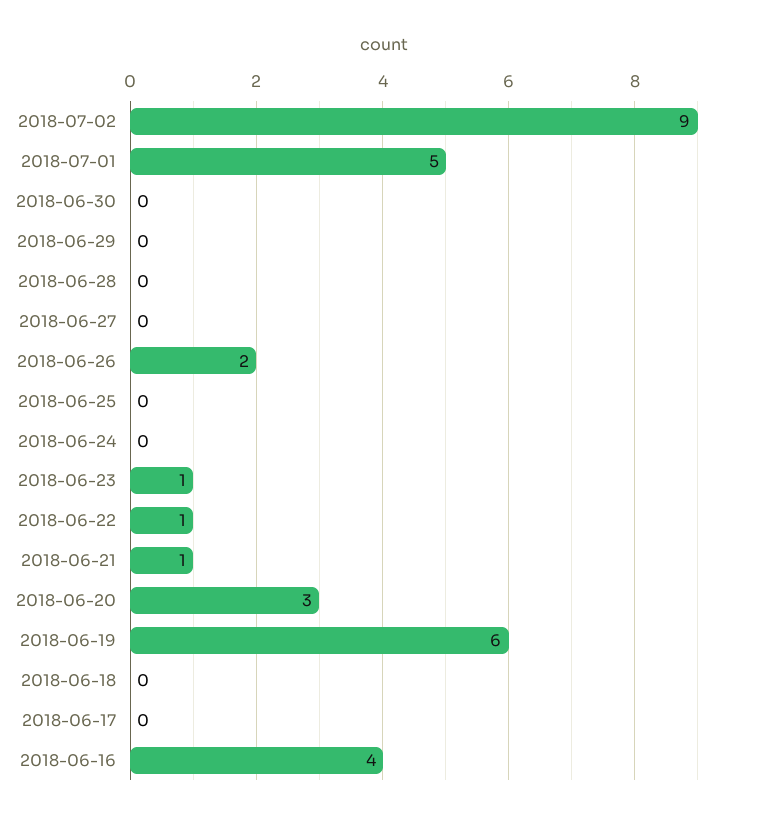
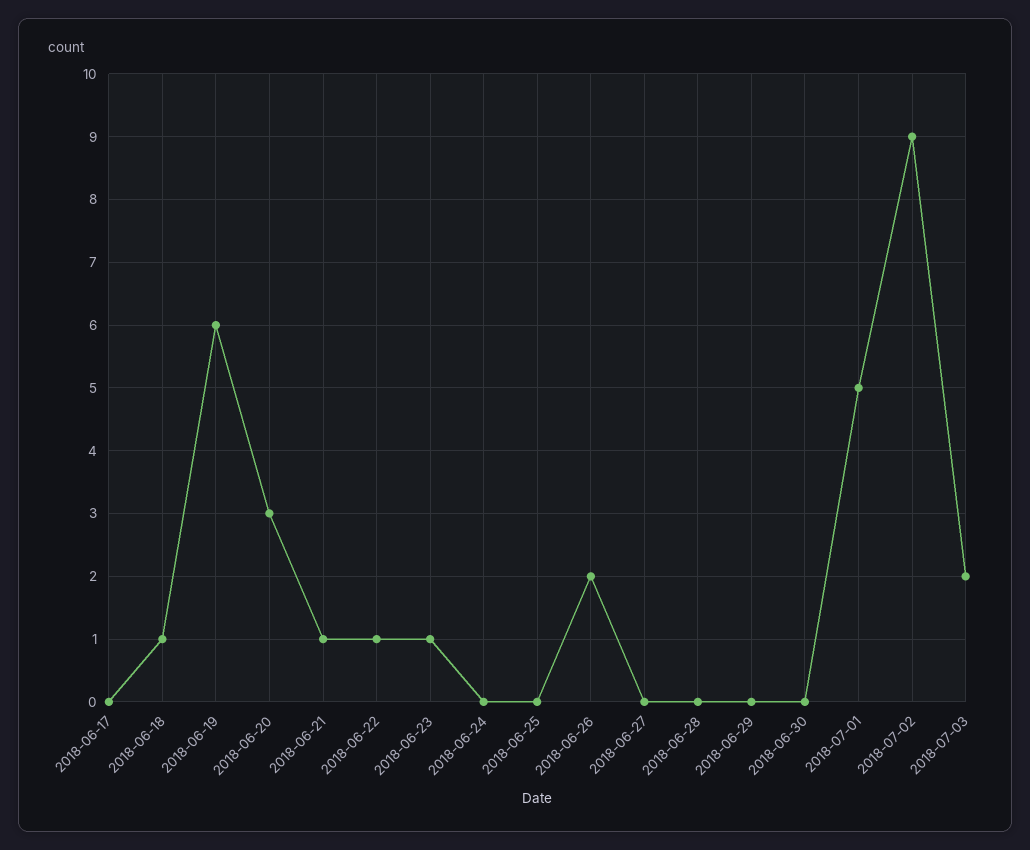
2018-06-18: 0 -> 1
2018-06-16: 4 -> none
2018-07-03: none -> 2

